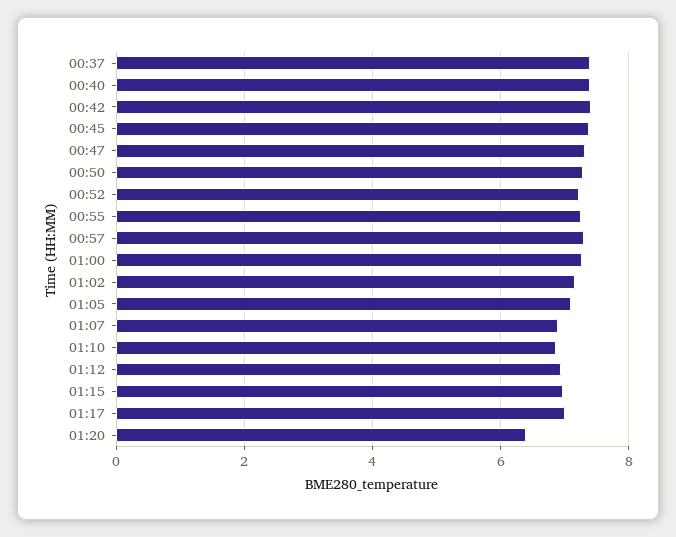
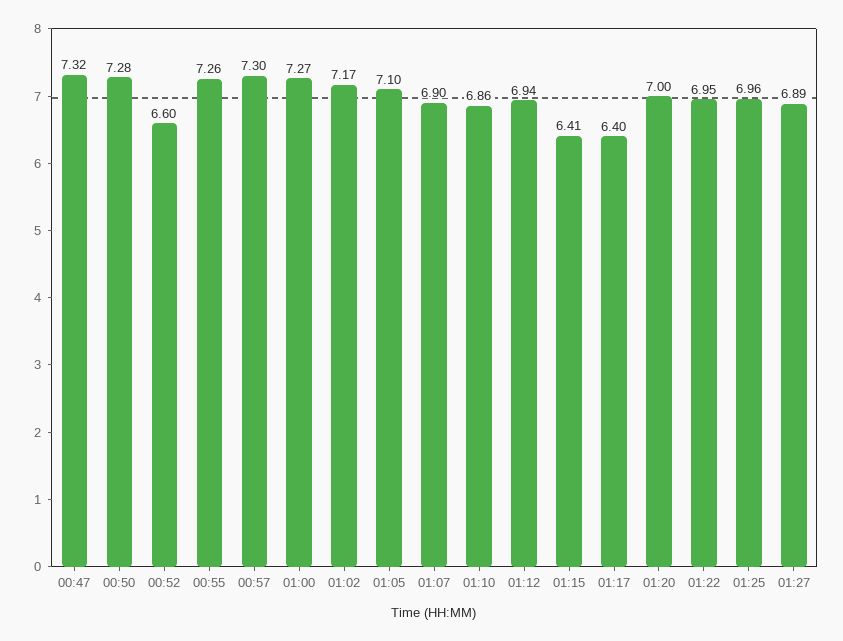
00:37: 7.4 -> none
00:40: 7.4 -> none
00:42: 7.4 -> none
00:45: 7.4 -> none
00:52: 7.2 -> 6.6
01:15: 7 -> 6.41
01:17: 7 -> 6.4
01:20: 6.4 -> 7
01:22: none -> 6.95
01:25: none -> 6.96
01:27: none -> 6.89

